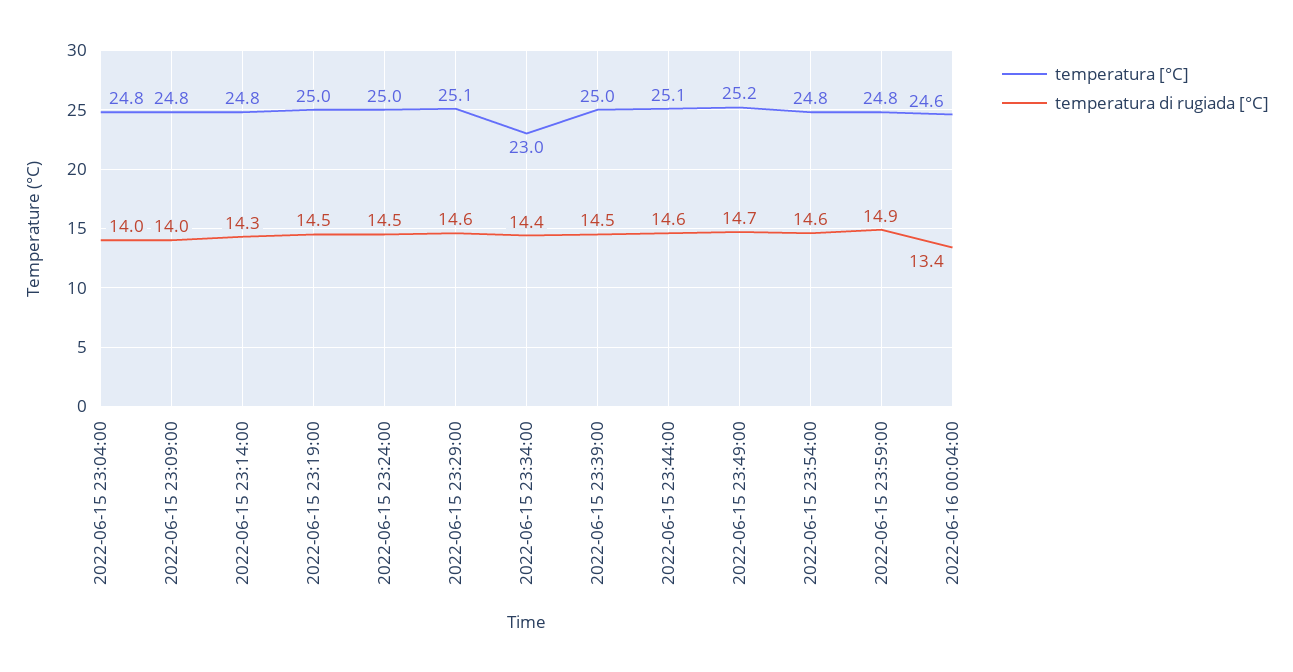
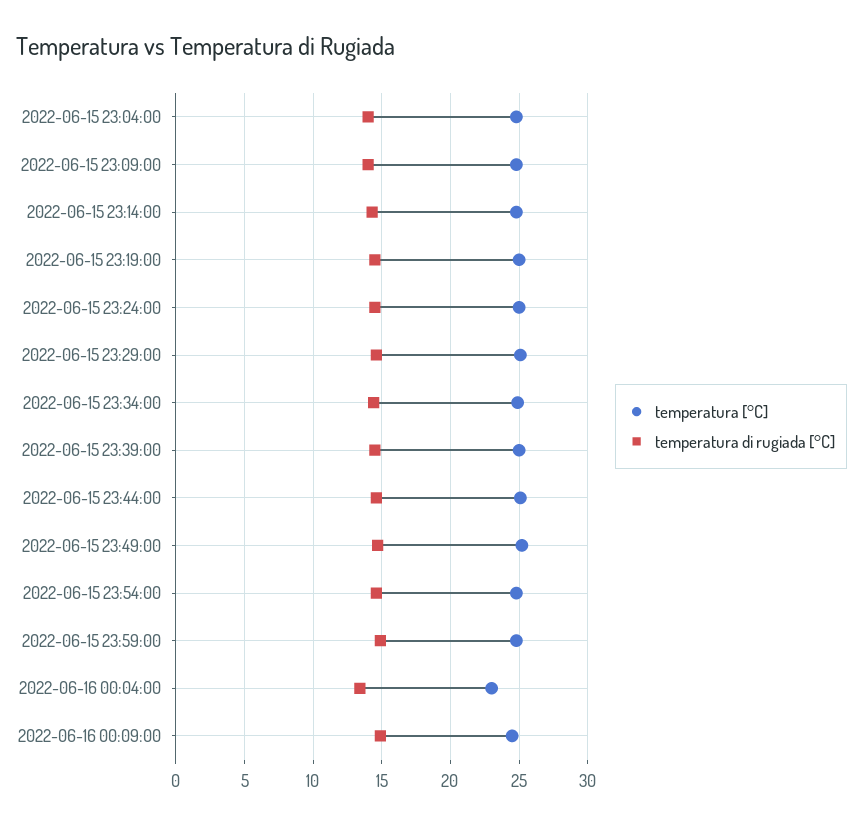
temperatura [°C], 2022-06-15 23:34:00: 23 -> 25
temperatura [°C], 2022-06-16 00:04:00: 24.6 -> 23
temperatura [°C], 2022-06-16 00:09:00: none -> 24.5
temperatura di rugiada [°C], 2022-06-16 00:09:00: none -> 15

